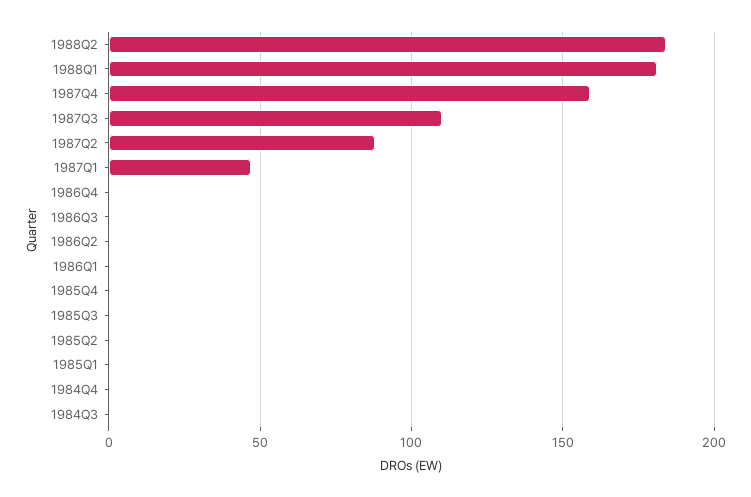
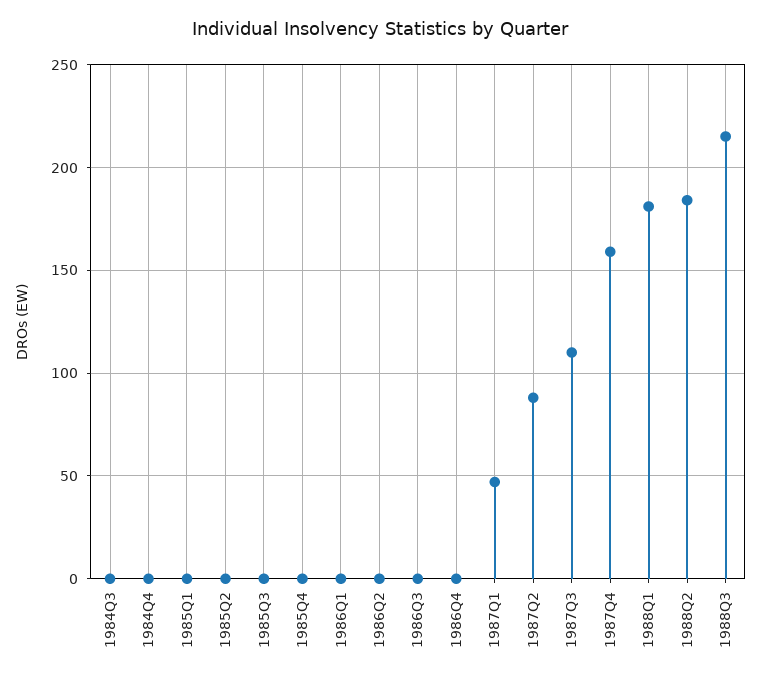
1988Q3: none -> 215

